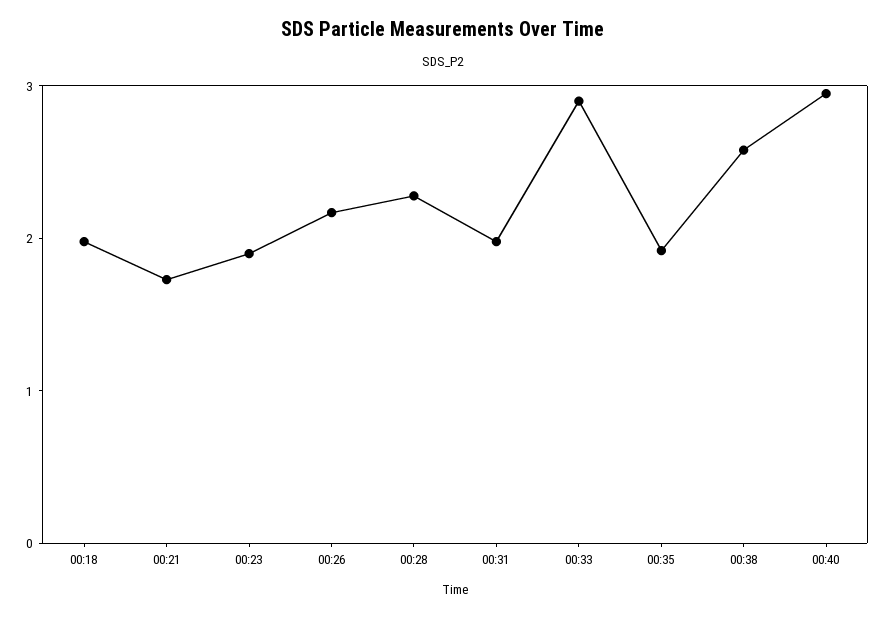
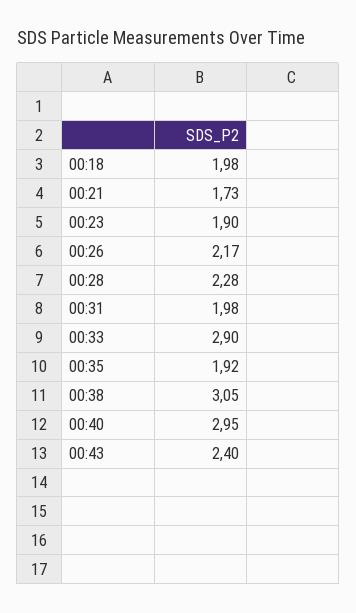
00:38: 2.6 -> 3.05
00:43: none -> 2.4

